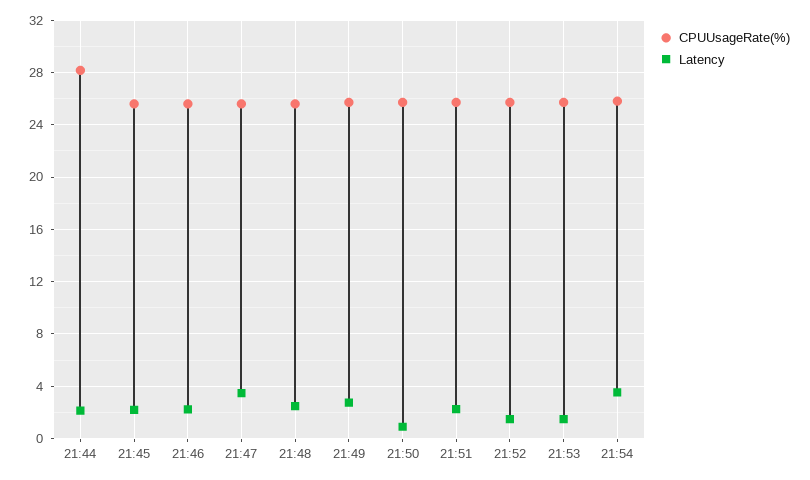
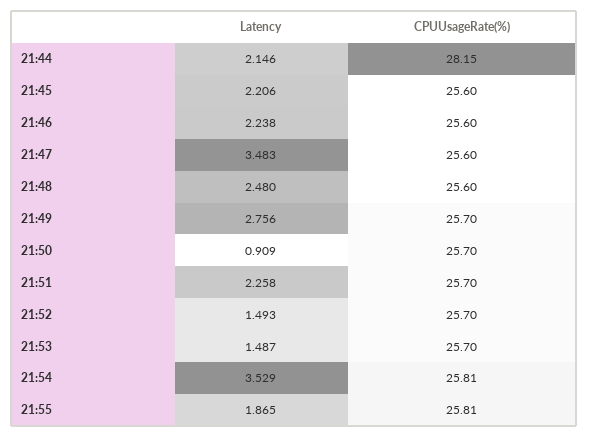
Latency, 21:55: none -> 1.865
CPUUsageRate(%), 21:55: none -> 25.81

